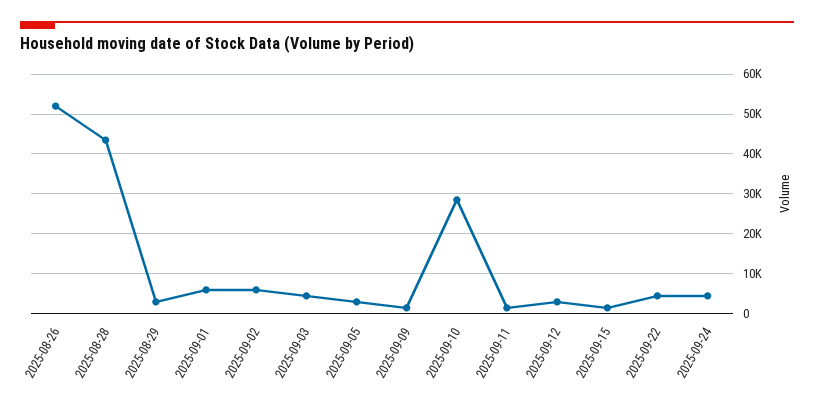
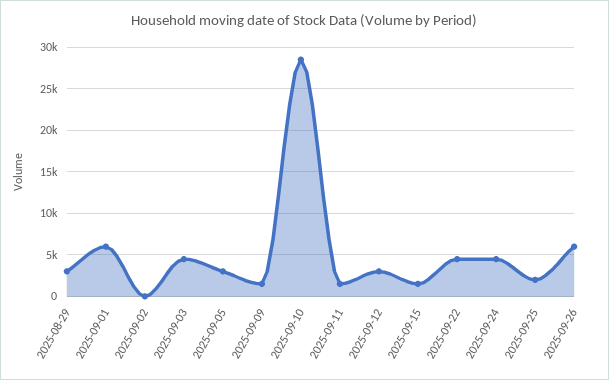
2025-08-26: 52000 -> none
2025-08-28: 44000 -> none
2025-09-02: 6000 -> 0
2025-09-25: none -> 2000
2025-09-26: none -> 6000

